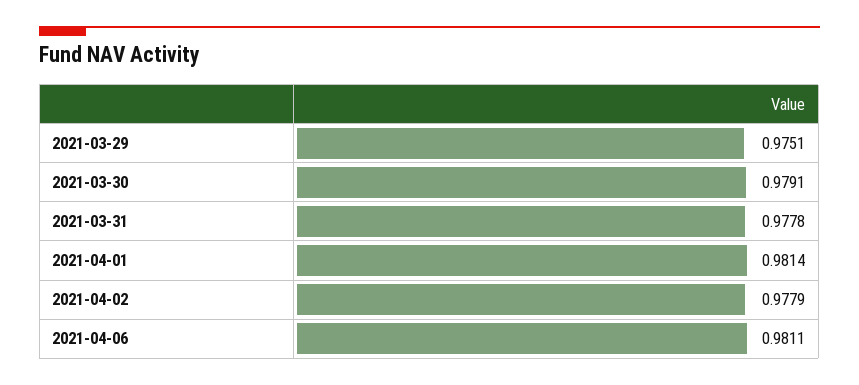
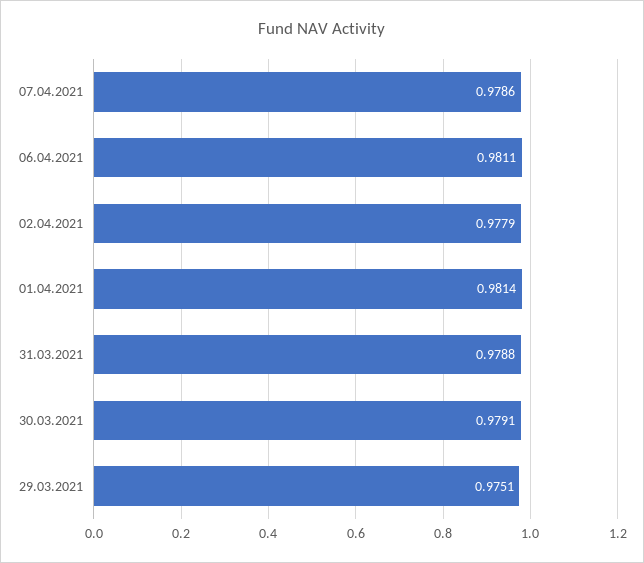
2021-03-31: 0.9778 -> 0.9788
07.04.2021: none -> 0.9786

